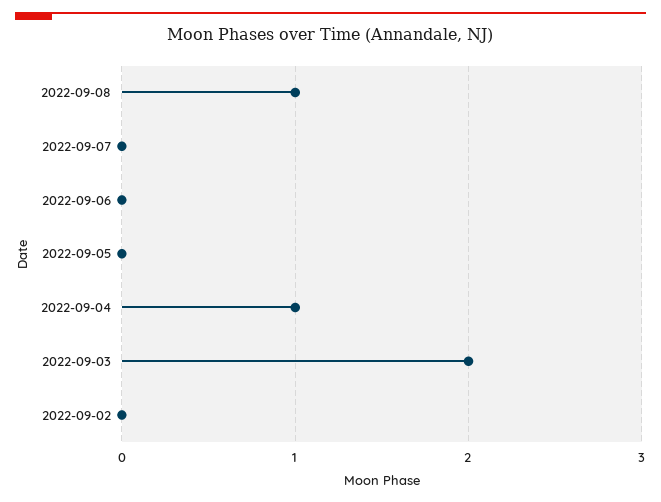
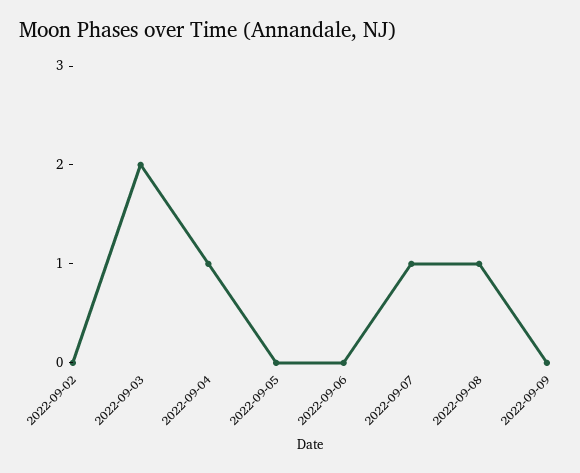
2022-09-07: 0 -> 1
2022-09-09: none -> 0

